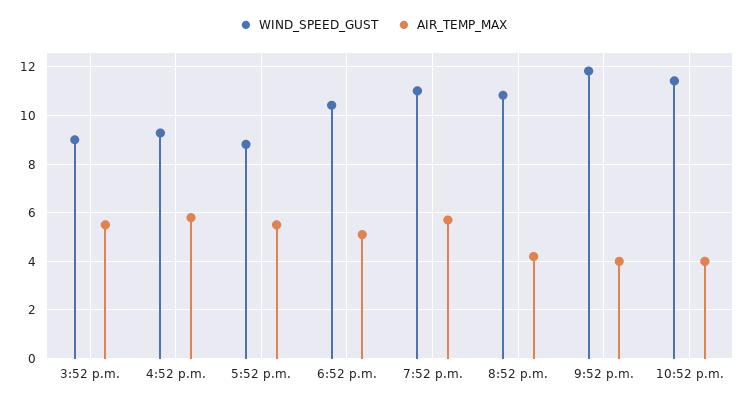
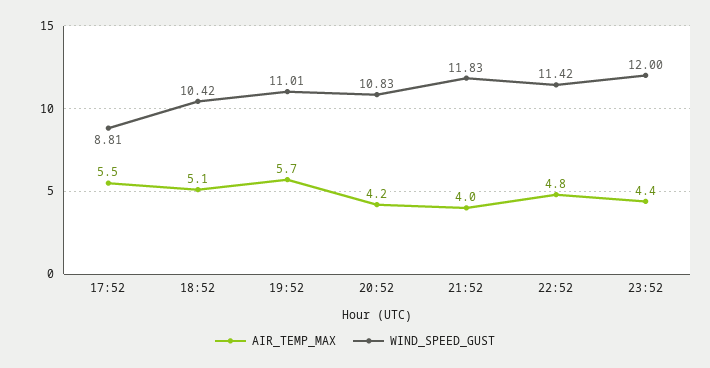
WIND_SPEED_GUST, 3:52 p.m.: 9 -> none
AIR_TEMP_MAX, 3:52 p.m.: 5.5 -> none
WIND_SPEED_GUST, 4:52 p.m.: 9.25 -> none
AIR_TEMP_MAX, 4:52 p.m.: 5.75 -> none
AIR_TEMP_MAX, 10:52 p.m.: 4 -> 4.8
AIR_TEMP_MAX, 23:52: none -> 4.4
WIND_SPEED_GUST, 23:52: none -> 12

